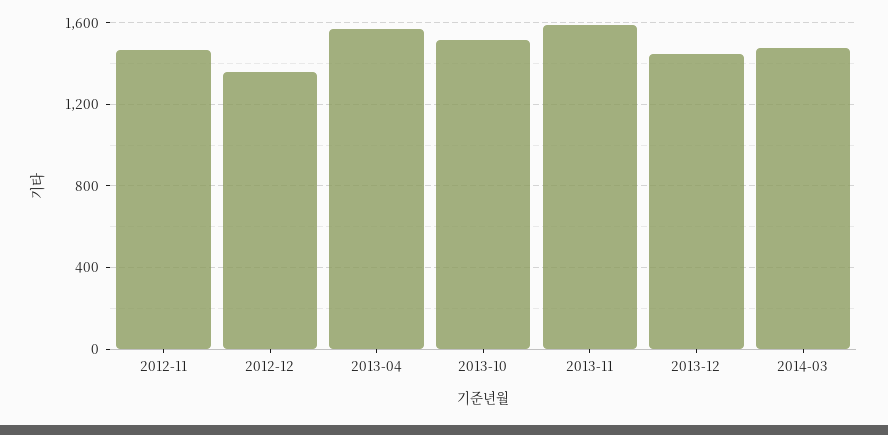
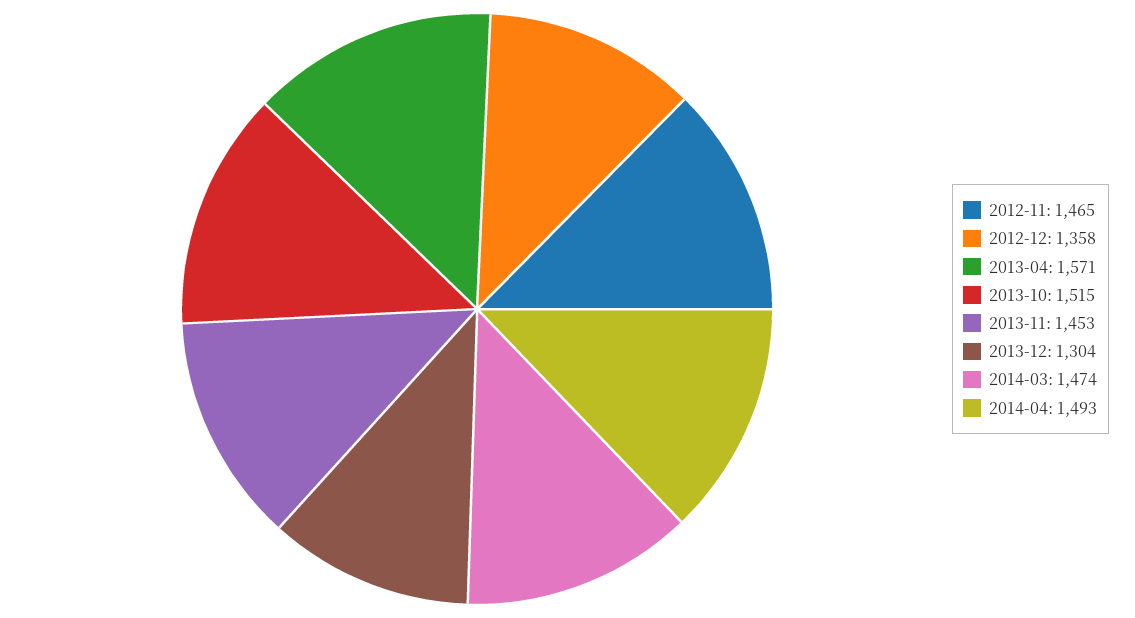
2013-11: 1600 -> 1453
2013-12: 1450 -> 1304
2014-04: none -> 1493

